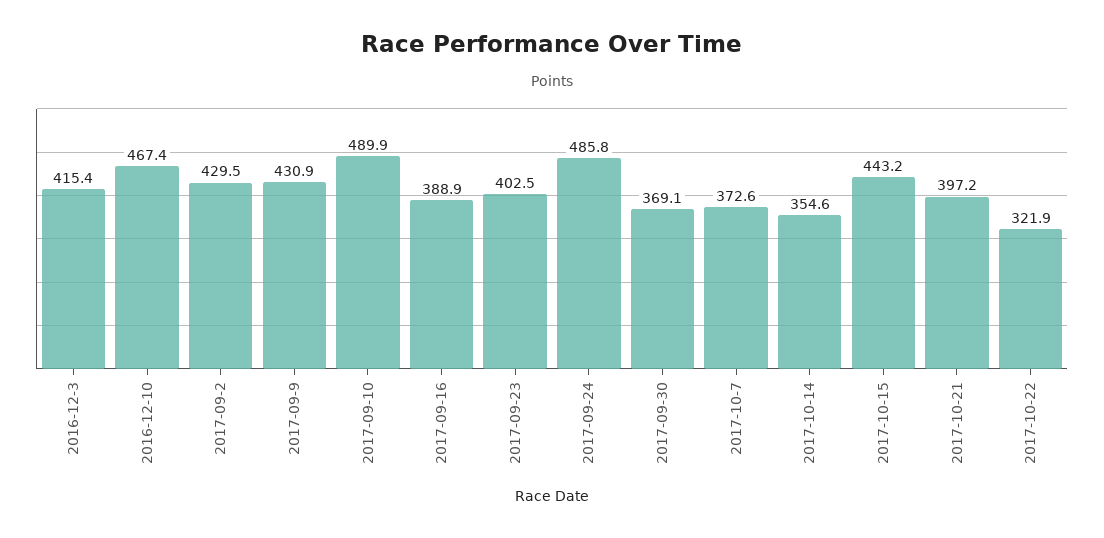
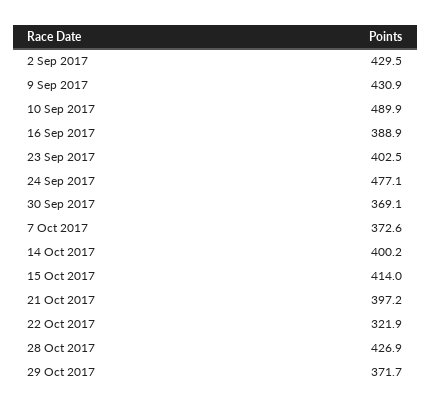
2016-12-3: 415.4 -> none
2016-12-10: 467.4 -> none
2017-09-24: 485.8 -> 477.1
2017-10-14: 354.6 -> 400.2
2017-10-15: 443.2 -> 414
28 Oct 2017: none -> 426.9
29 Oct 2017: none -> 371.7

